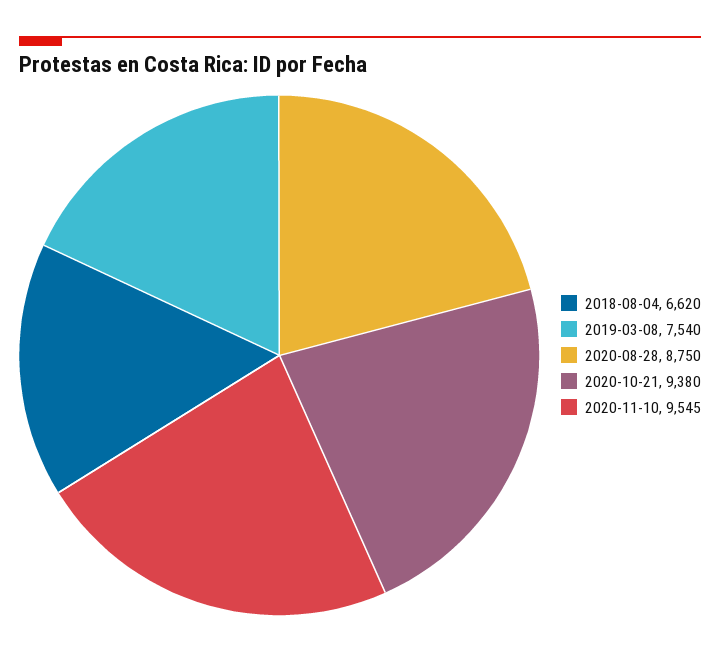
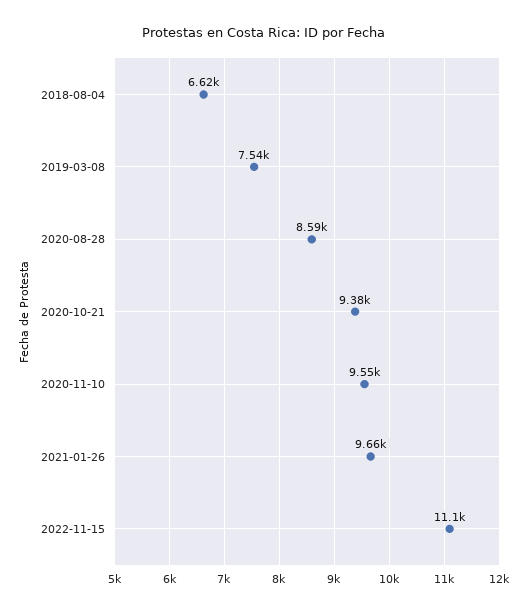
2020-08-28: 8750 -> 8590
2021-01-26: none -> 9660
2022-11-15: none -> 11100

